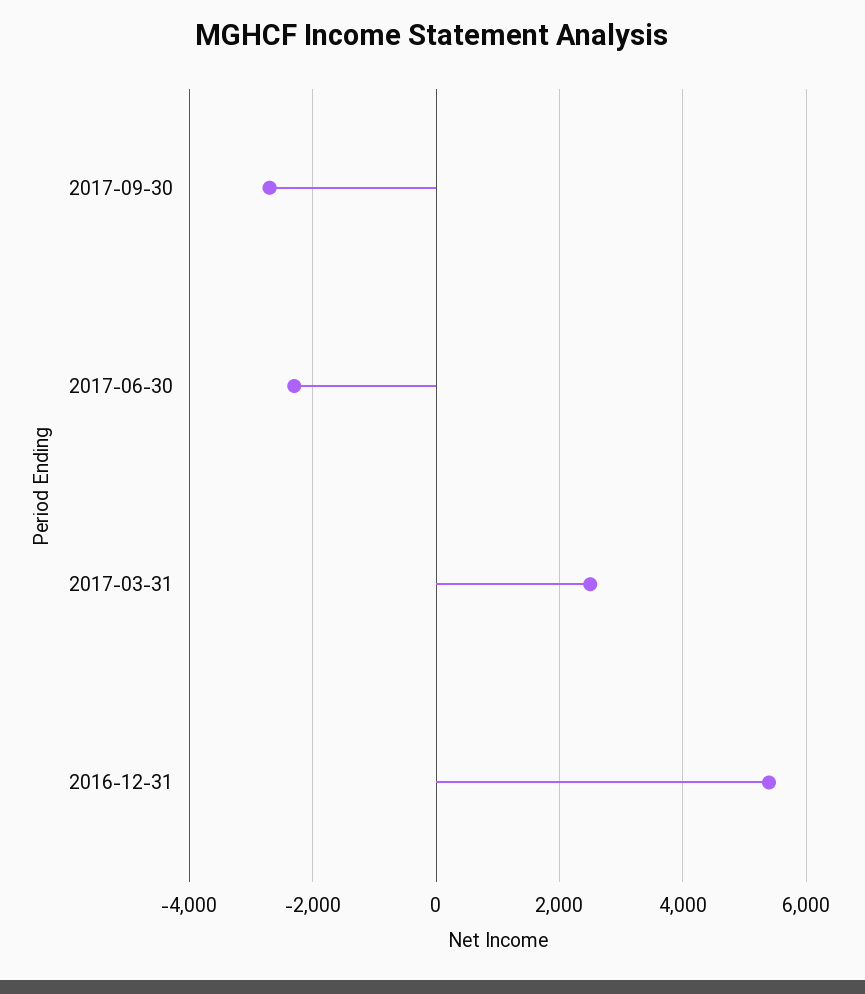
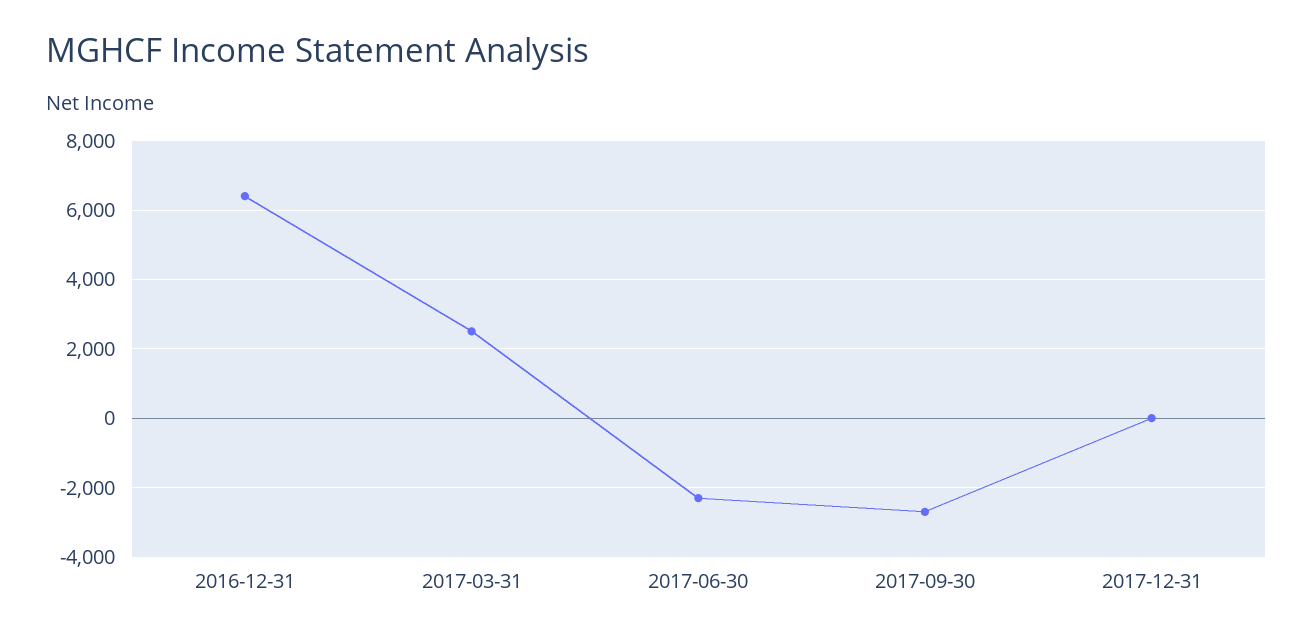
2016-12-31: 5400 -> 6400
2017-12-31: none -> 0

